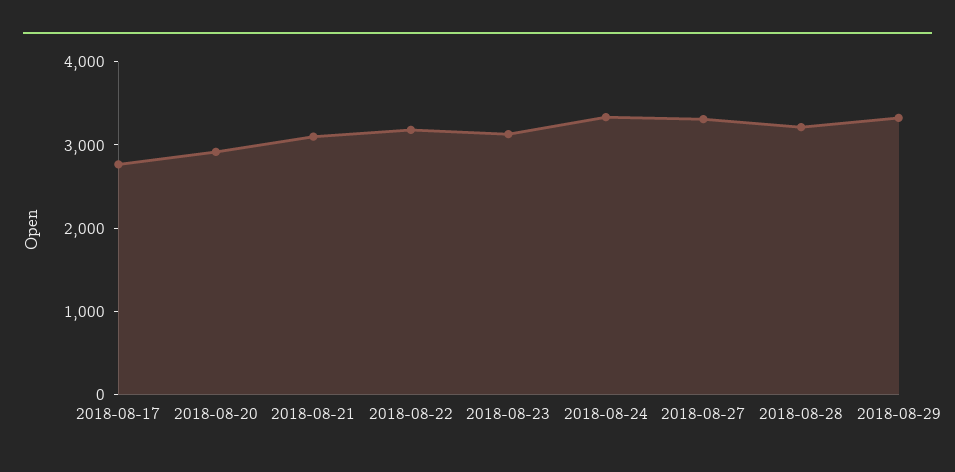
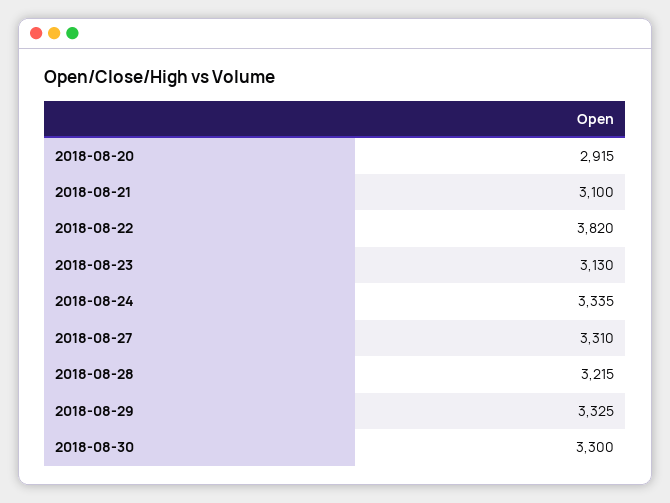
2018-08-17: 2800 -> none
2018-08-22: 3200 -> 3820
2018-08-30: none -> 3300

